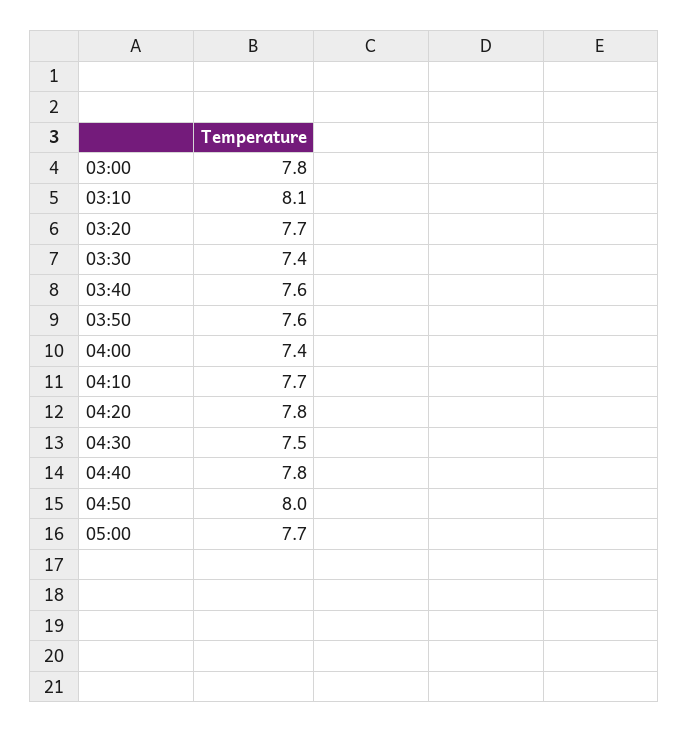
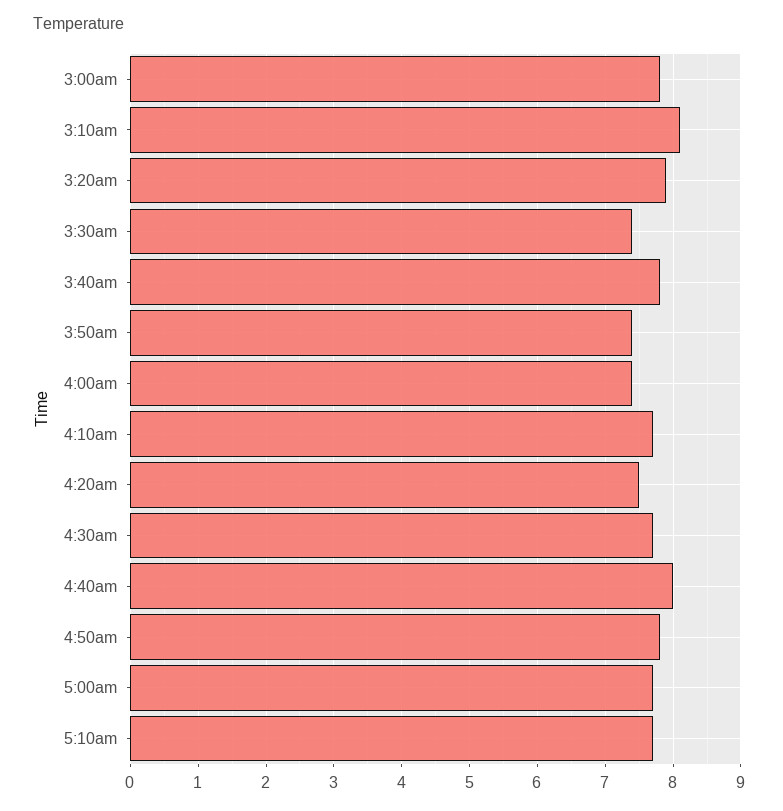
03:20: 7.7 -> 7.9
03:40: 7.6 -> 7.8
03:50: 7.6 -> 7.4
04:20: 7.8 -> 7.5
04:30: 7.5 -> 7.7
04:40: 7.8 -> 8
04:50: 8 -> 7.8
5:10am: none -> 7.7

